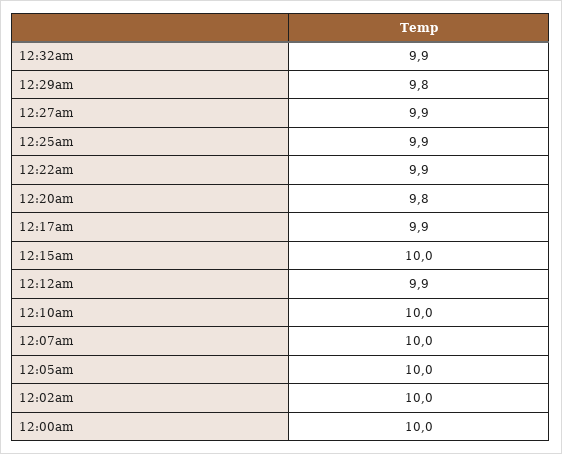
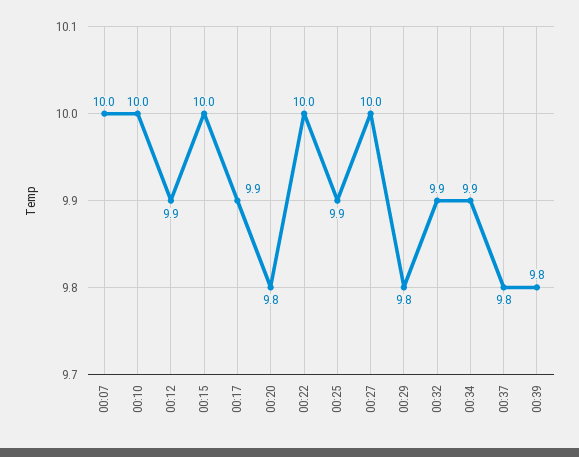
12:27am: 9.9 -> 10
12:22am: 9.9 -> 10
12:05am: 10 -> none
12:02am: 10 -> none
12:00am: 10 -> none
00:34: none -> 9.9
00:37: none -> 9.8
00:39: none -> 9.8

